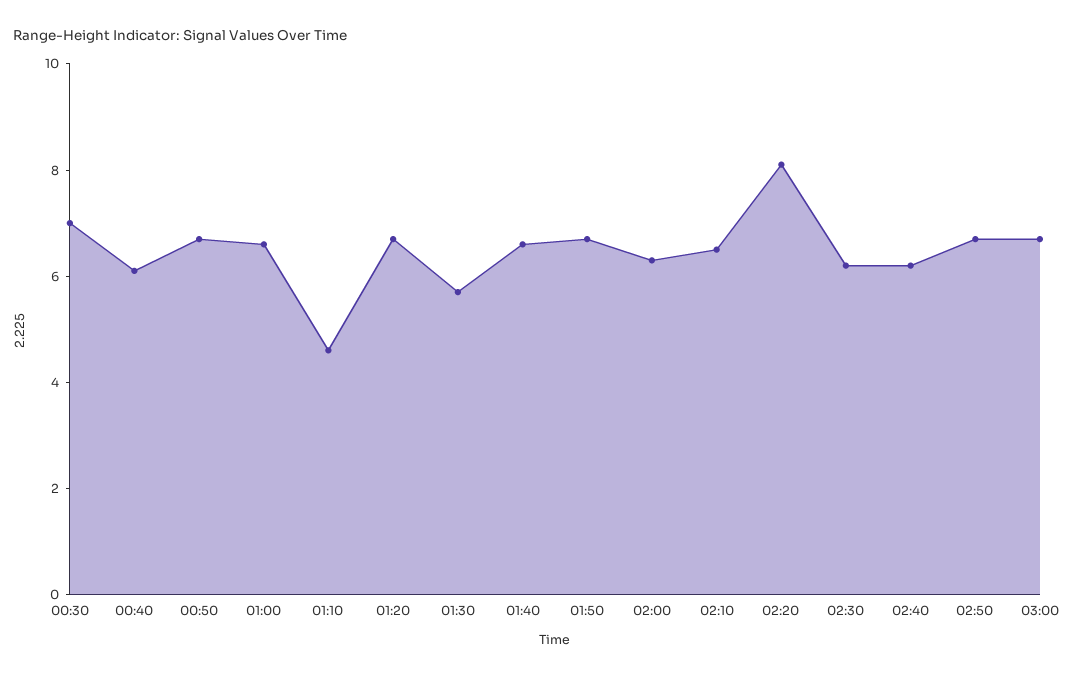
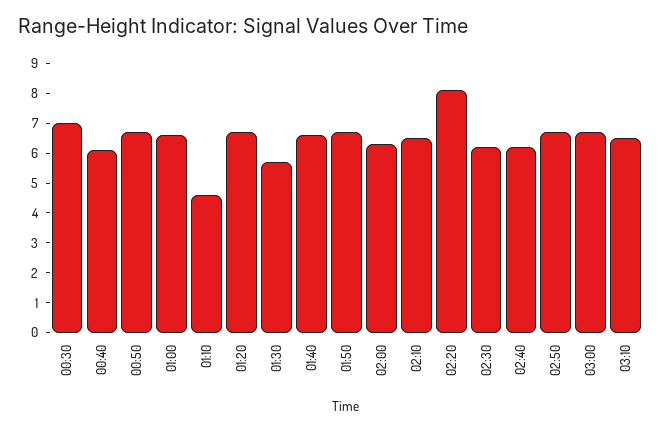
03:10: none -> 6.5

